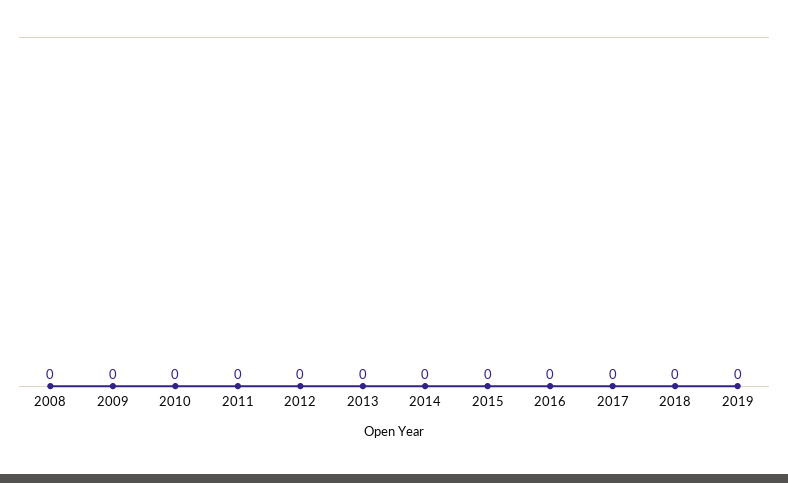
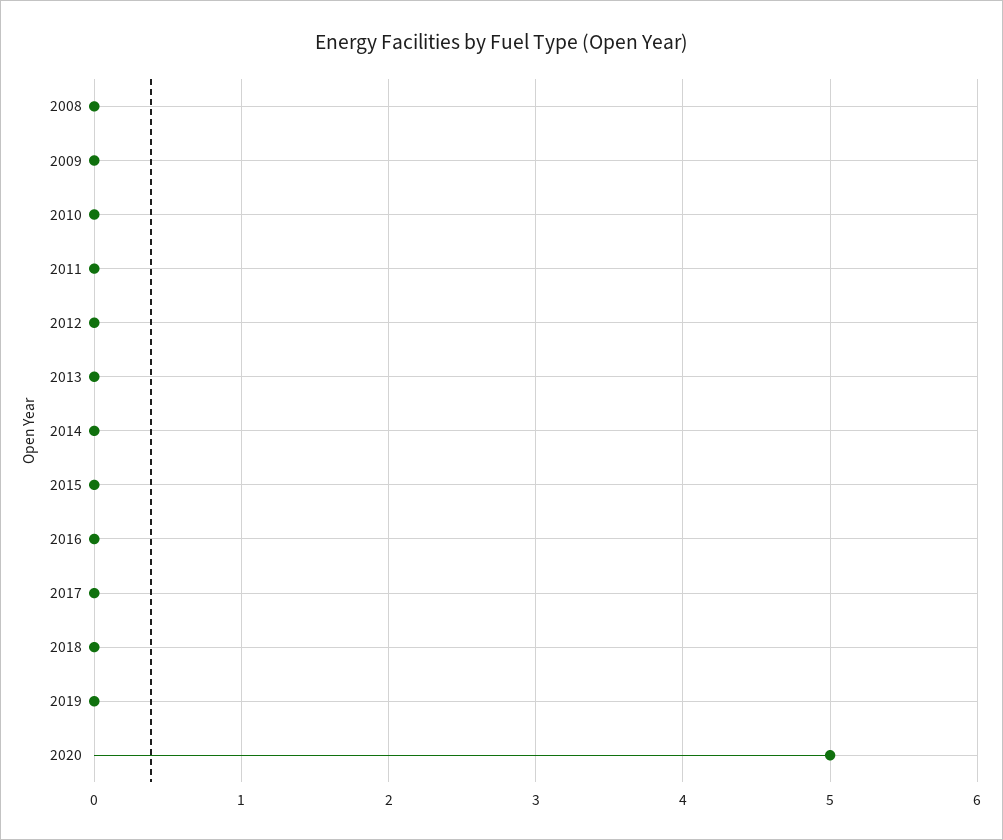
2020: none -> 5

